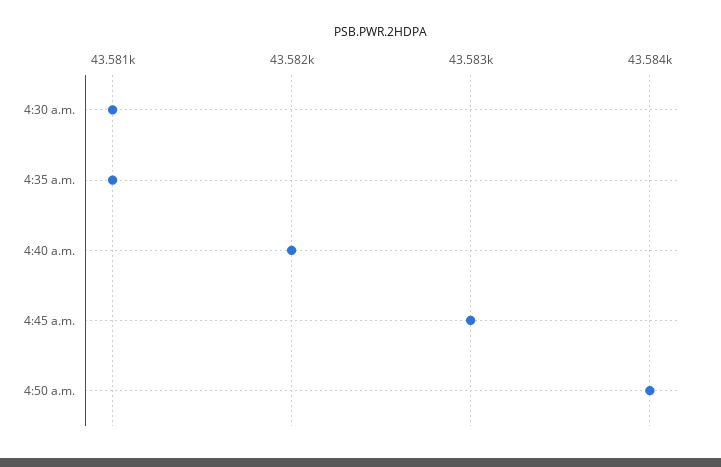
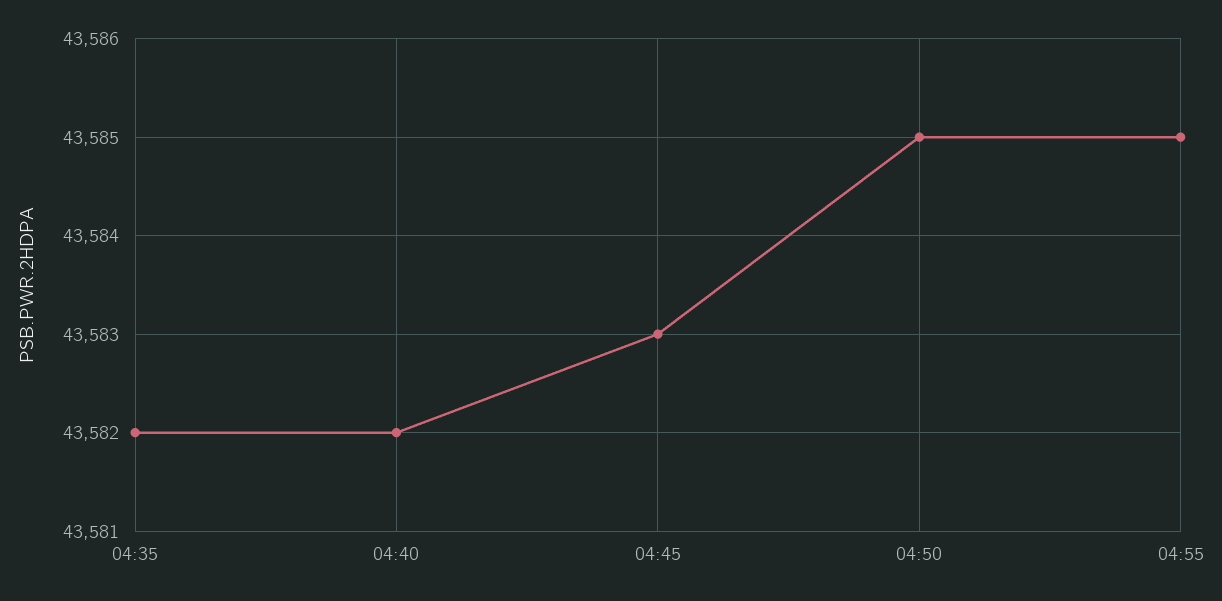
4:30 a.m.: 43581 -> none
4:35 a.m.: 43581 -> 43582
4:50 a.m.: 43584 -> 43585
04:55: none -> 43585

